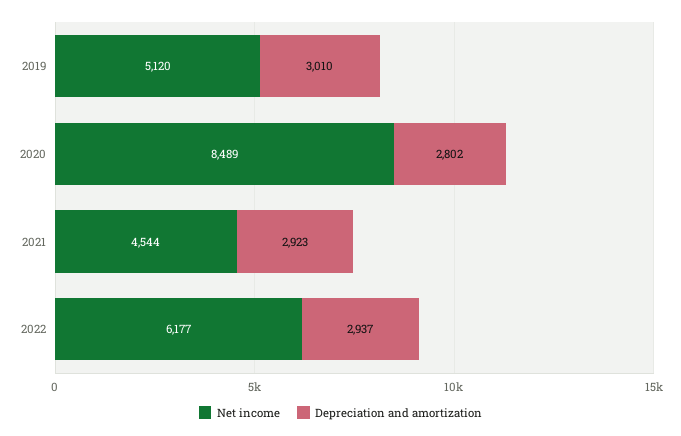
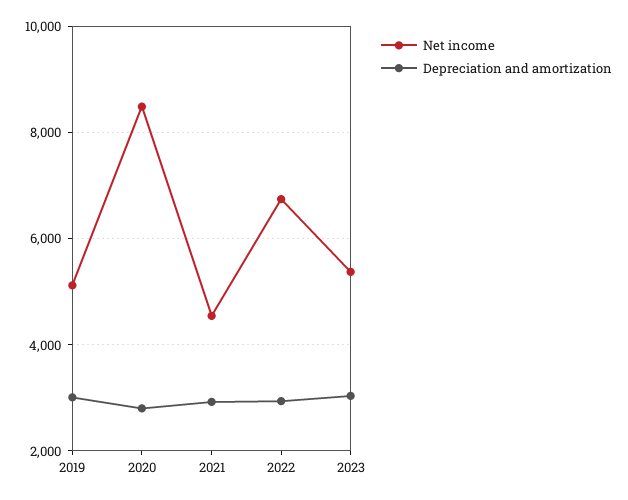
Net income, 2022: 6177 -> 6800
Net income, 2023: none -> 5400
Depreciation and amortization, 2023: none -> 3000

